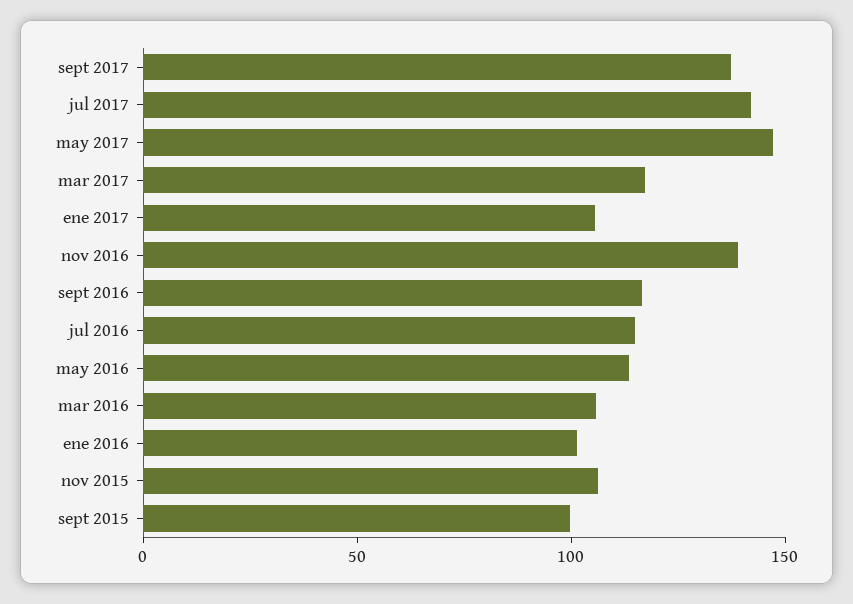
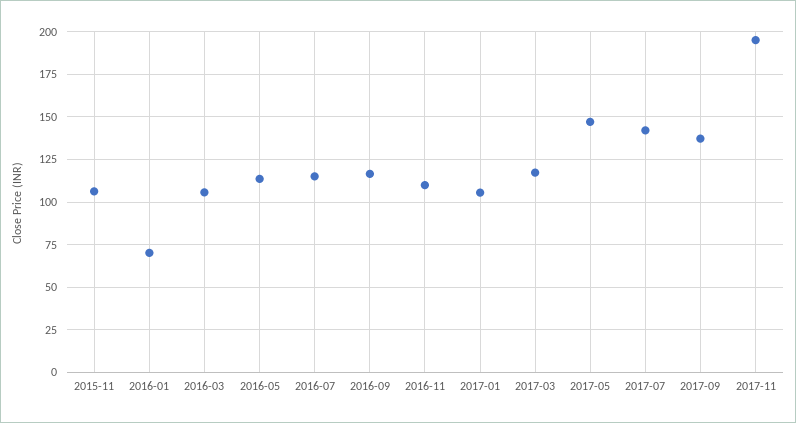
nov 2016: 140 -> 110
ene 2016: 100 -> 70
sept 2015: 100 -> none
2017-11: none -> 195

